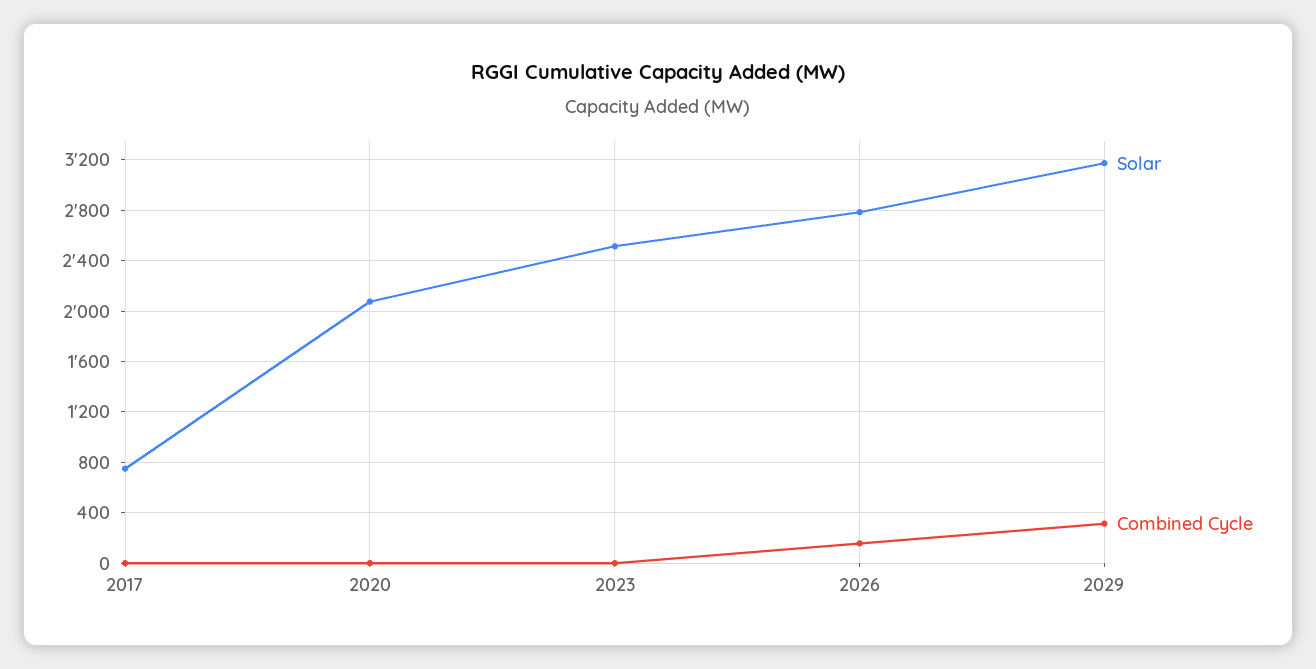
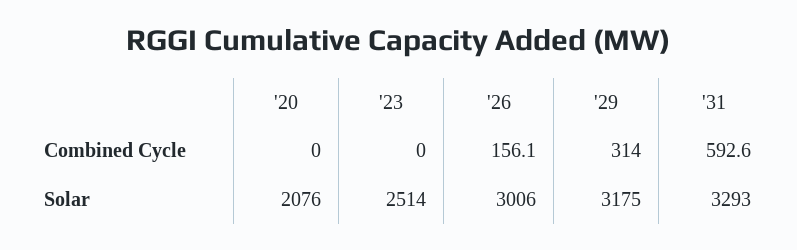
Solar, 2017: 750 -> none
Combined Cycle, 2017: 0 -> none
Solar, 2026: 2800 -> 3006
Combined Cycle, '31: none -> 592.6
Solar, '31: none -> 3293

